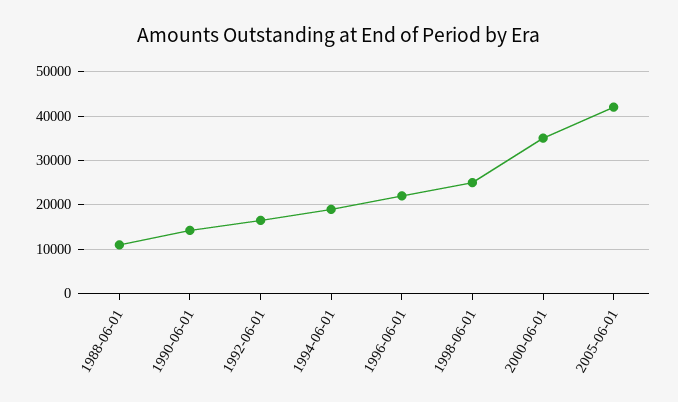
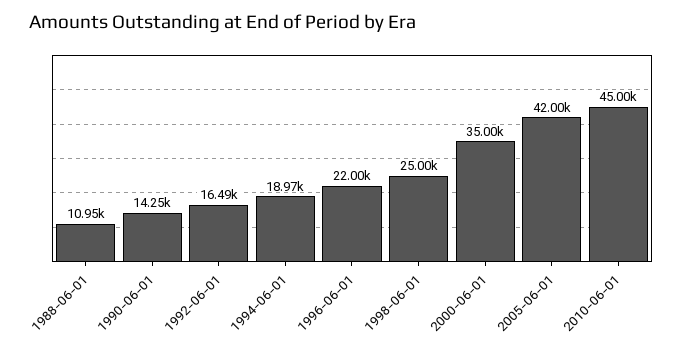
2010-06-01: none -> 45000

